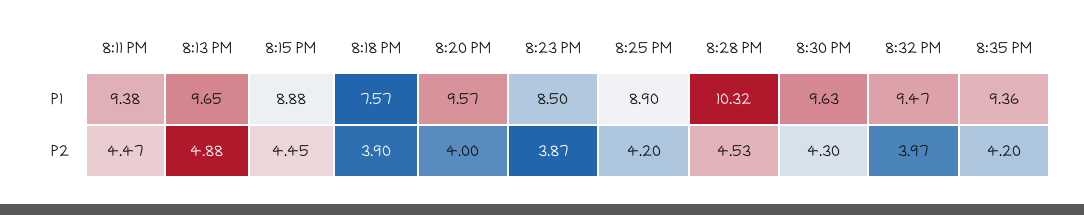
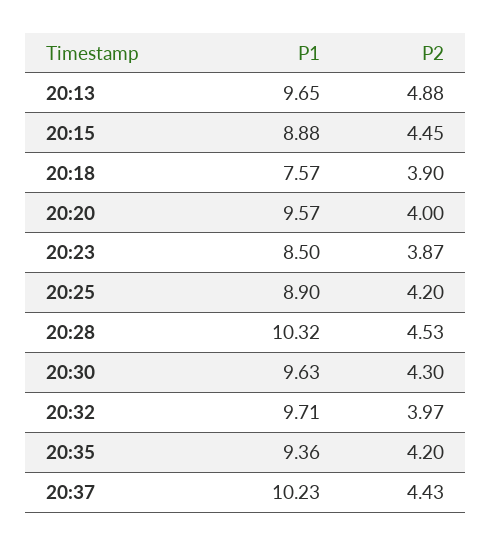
8:11 PM, P1: 9.38 -> none
8:32 PM, P1: 9.47 -> 9.71
8:11 PM, P2: 4.47 -> none
20:37, P1: none -> 10.23
20:37, P2: none -> 4.43

